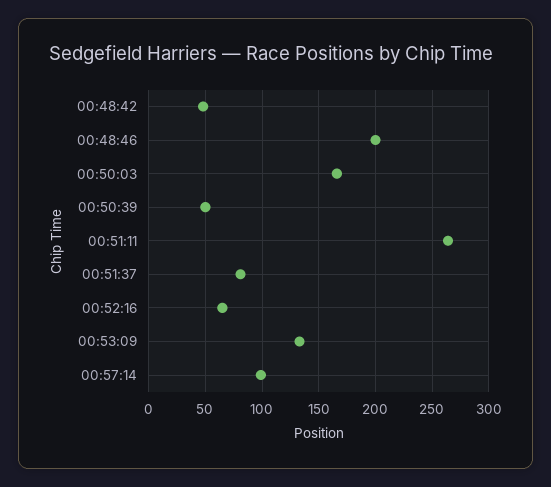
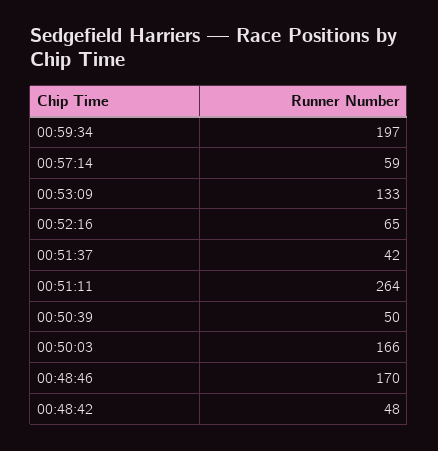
00:48:46: 200 -> 170
00:51:37: 80 -> 42
00:57:14: 100 -> 59
00:59:34: none -> 197

